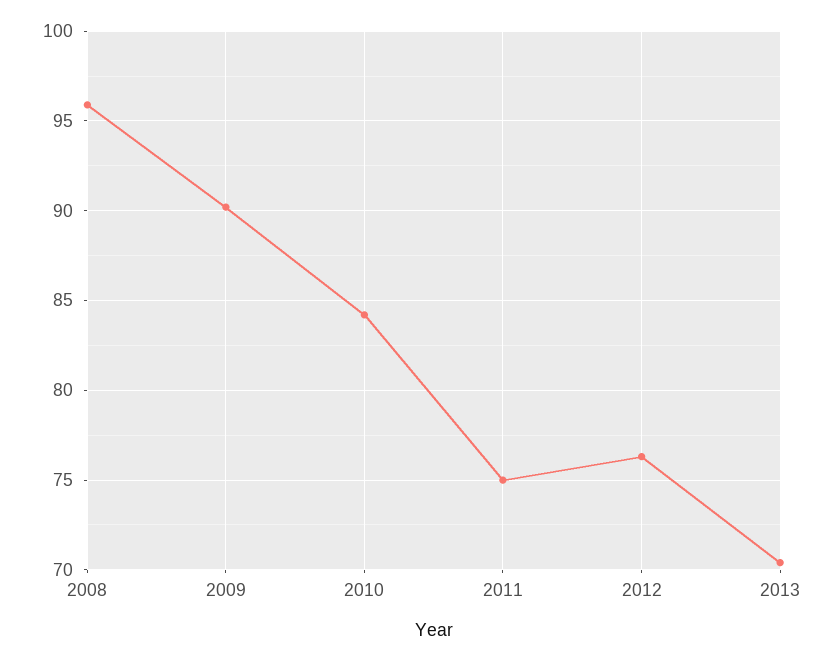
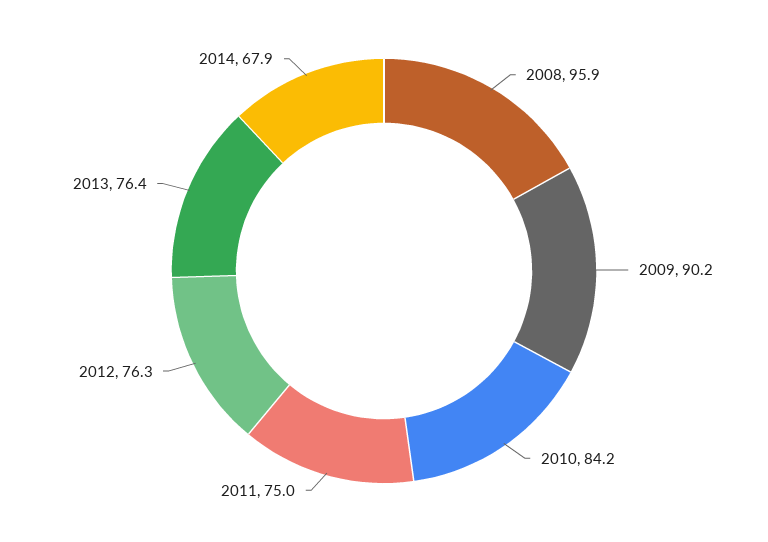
2013: 70.5 -> 76.4
2014: none -> 67.9

